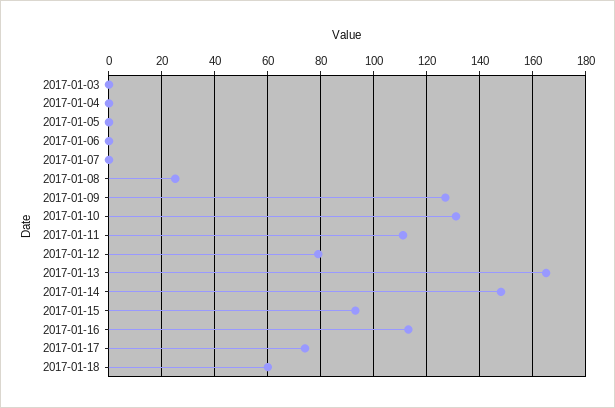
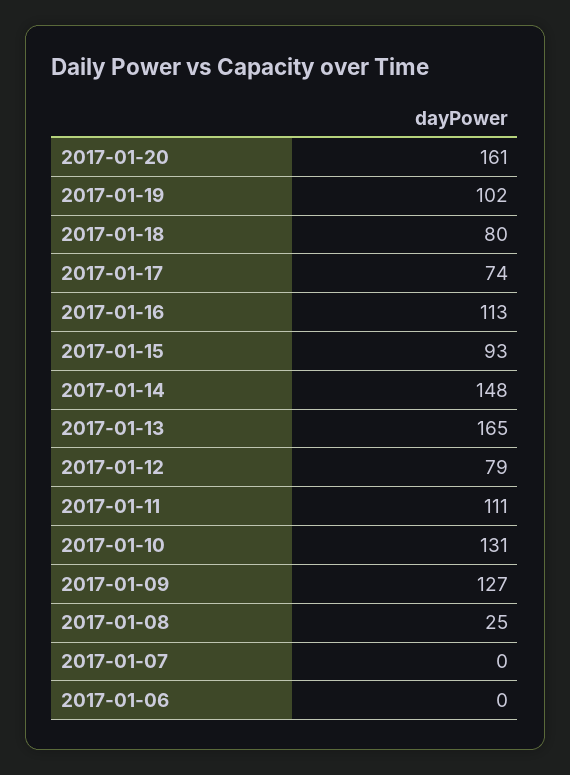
2017-01-03: 0 -> none
2017-01-04: 0 -> none
2017-01-05: 0 -> none
2017-01-18: 60 -> 80
2017-01-20: none -> 161
2017-01-19: none -> 102

